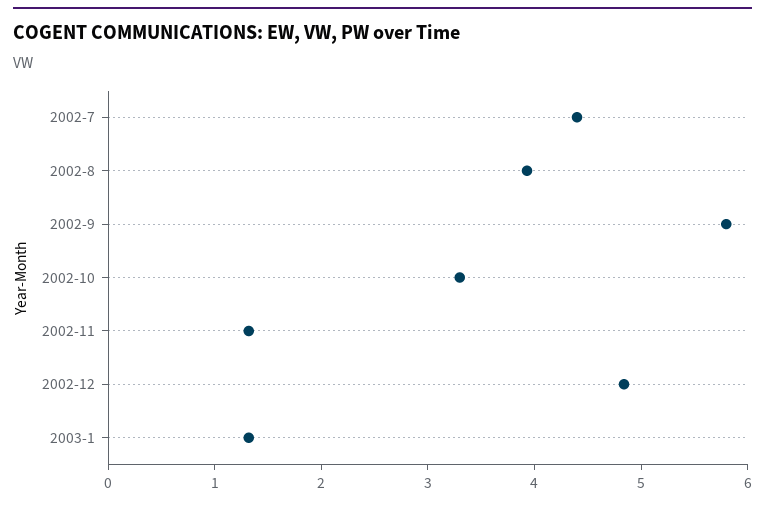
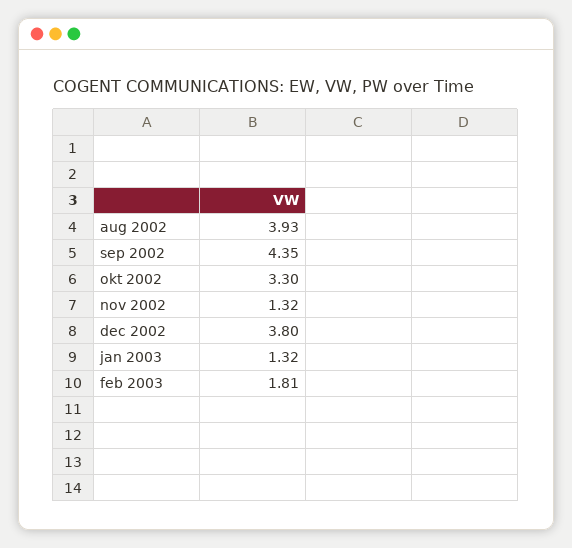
2002-7: 4.4 -> none
2002-9: 5.8 -> 4.35
2002-12: 4.8 -> 3.8
feb 2003: none -> 1.81

